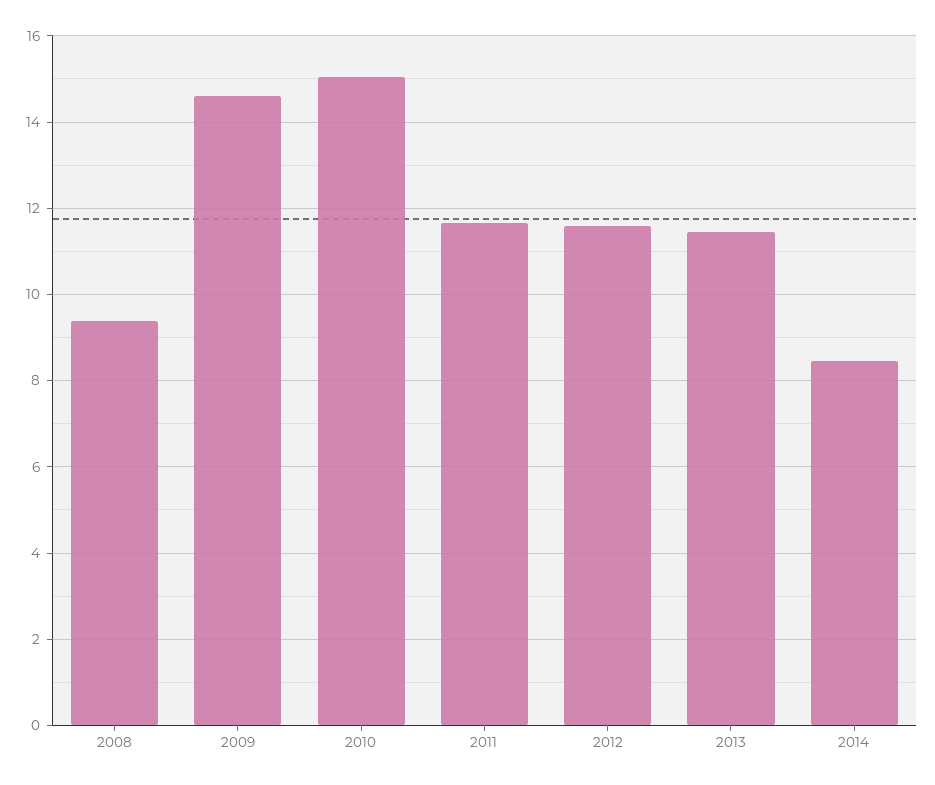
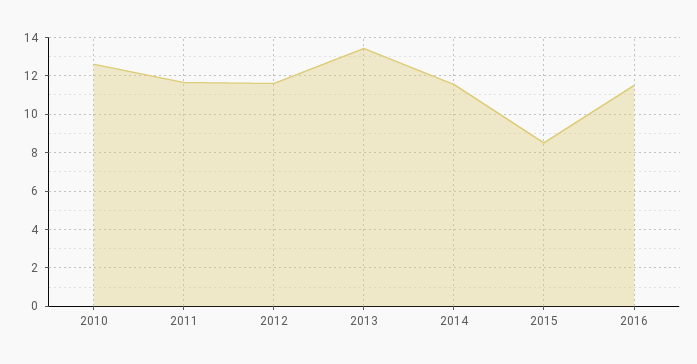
2008: 9.4 -> none
2009: 14.6 -> none
2010: 15 -> 12.5
2013: 11.4 -> 13.5
2014: 8.4 -> 11.5
2015: none -> 8.5
2016: none -> 11.5

